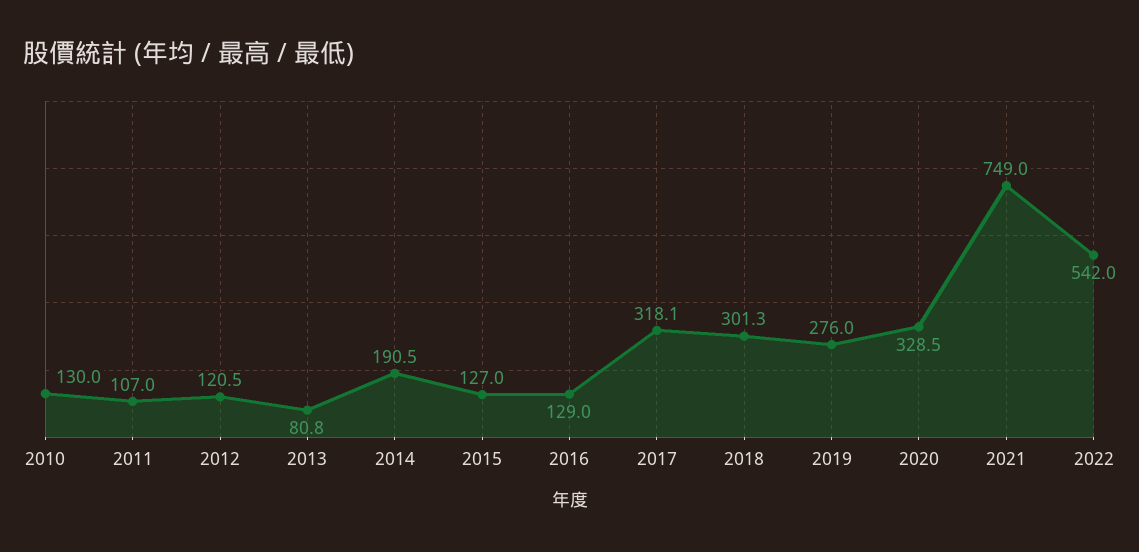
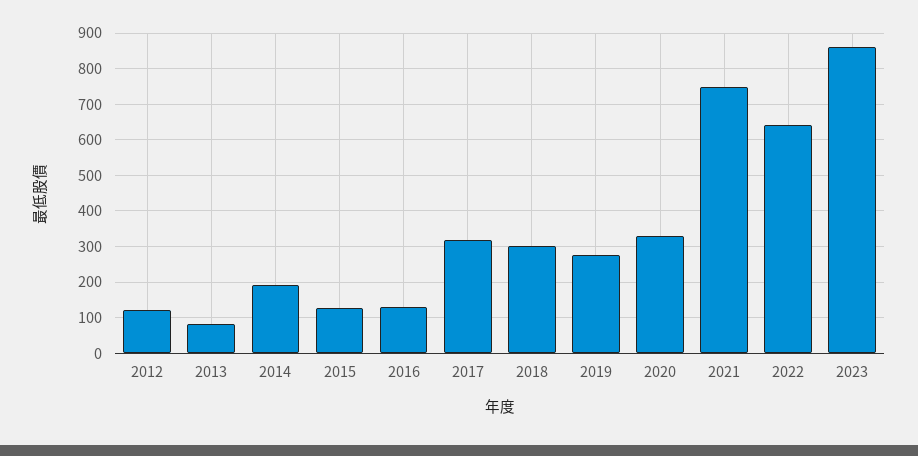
2010: 130 -> none
2011: 107 -> none
2022: 542 -> 640
2023: none -> 860

